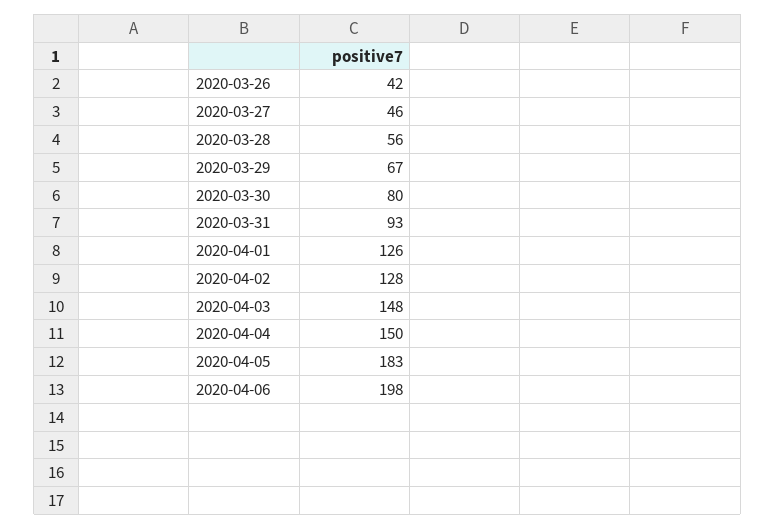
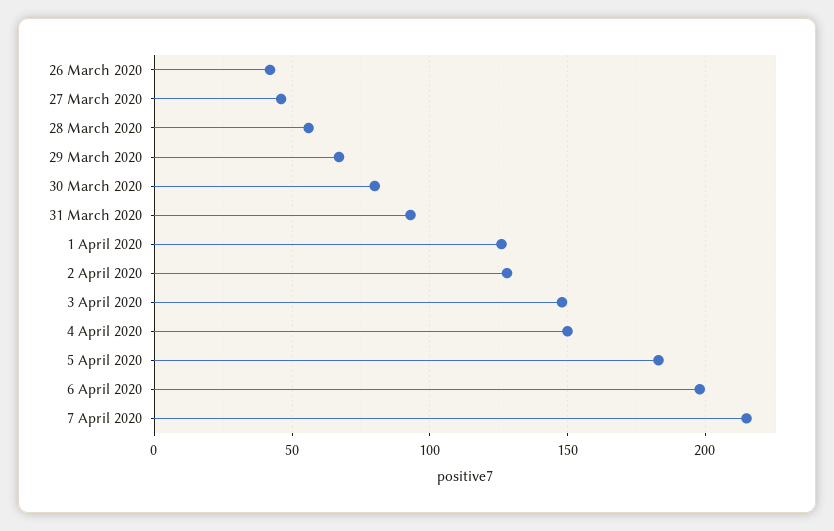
7 April 2020: none -> 215

